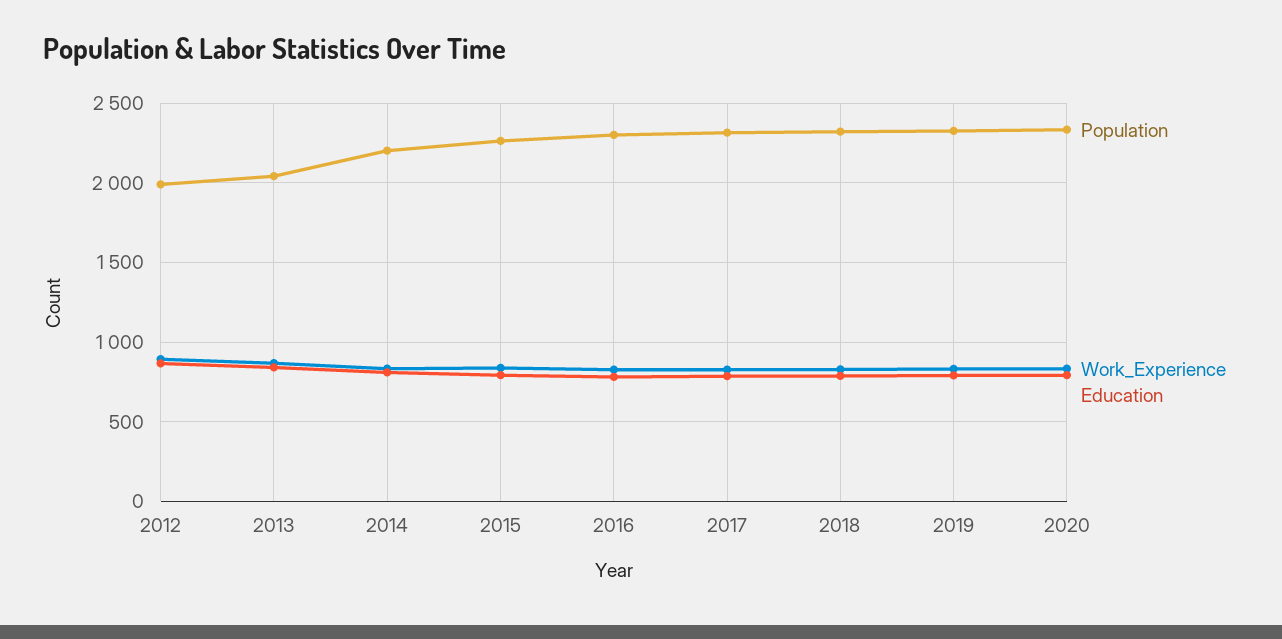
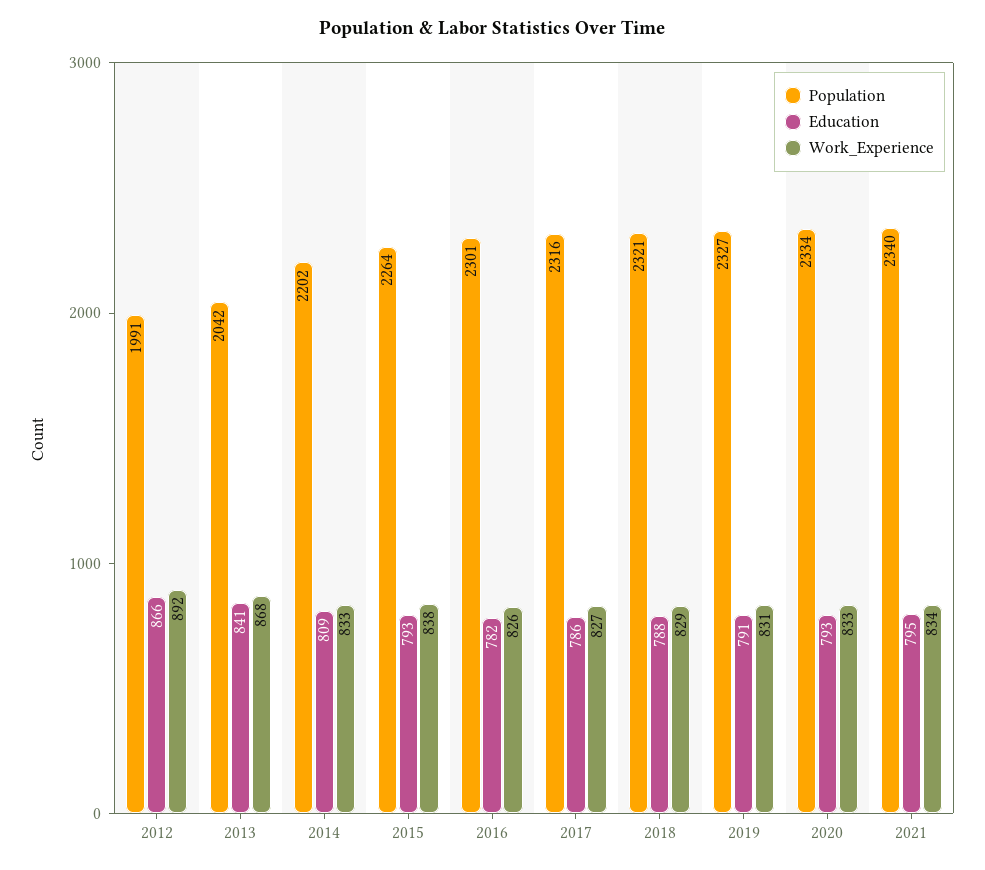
Population, 2021: none -> 2340
Education, 2021: none -> 795
Work_Experience, 2021: none -> 834

